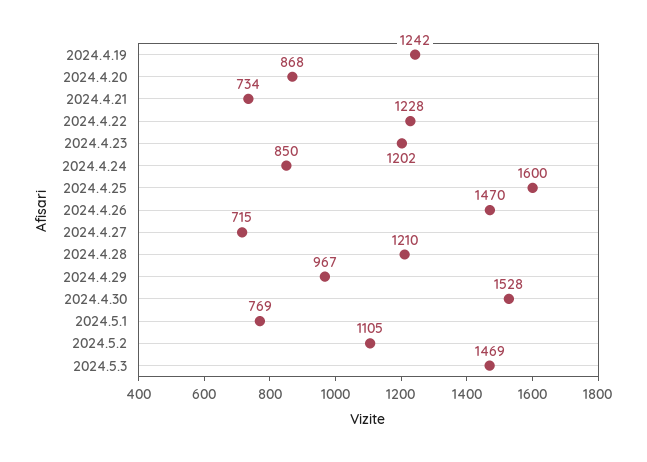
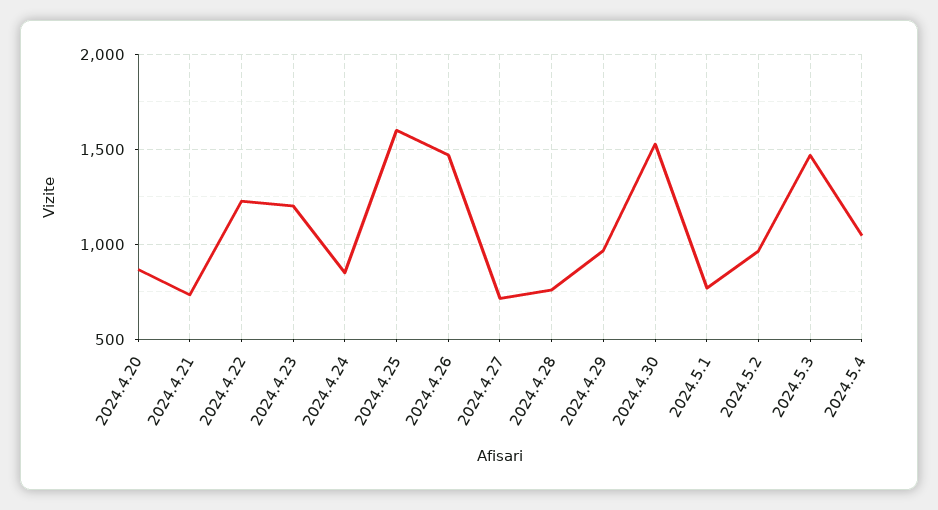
2024.4.19: 1242 -> none
2024.4.28: 1210 -> 750
2024.5.2: 1105 -> 950
2024.5.4: none -> 1050

